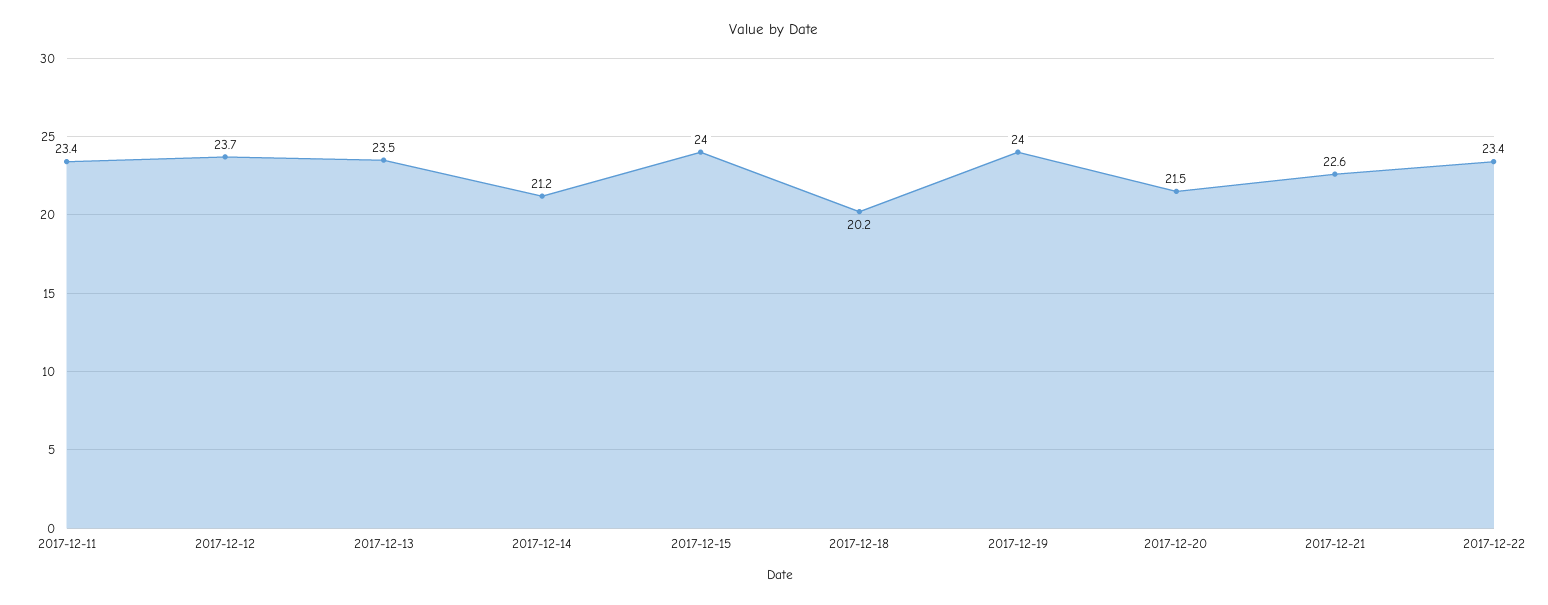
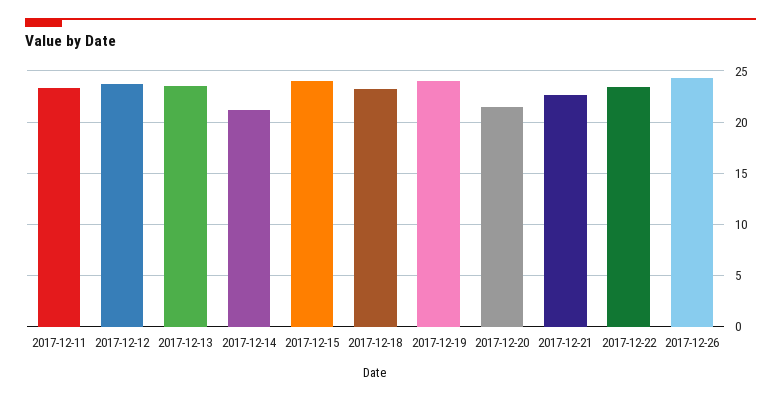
2017-12-18: 20.2 -> 23
2017-12-26: none -> 24

